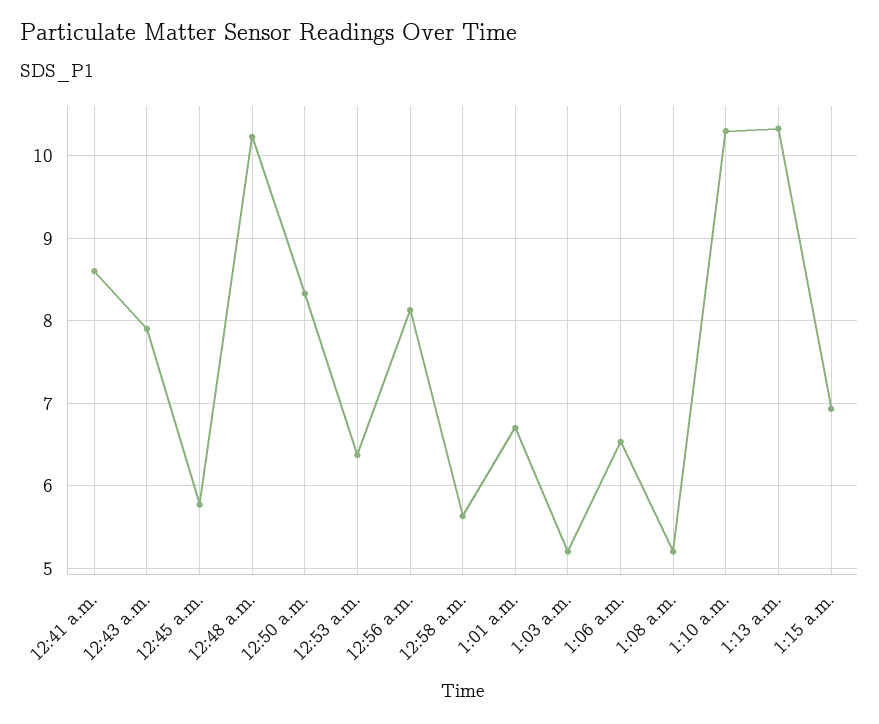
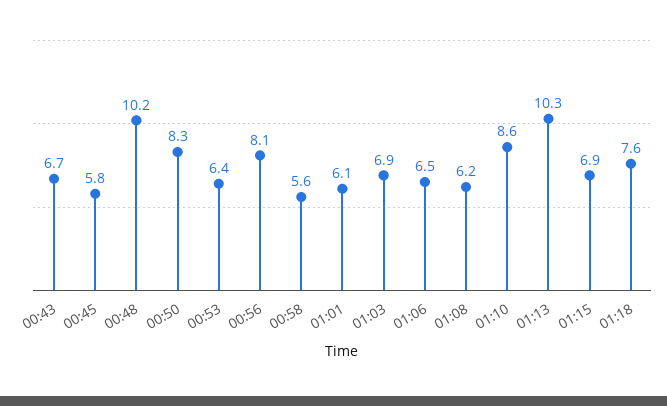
12:41 a.m.: 8.6 -> none
12:43 a.m.: 7.9 -> 6.7
1:01 a.m.: 6.7 -> 6.1
1:03 a.m.: 5.2 -> 6.9
1:08 a.m.: 5.2 -> 6.2
1:10 a.m.: 10.3 -> 8.6
01:18: none -> 7.6

